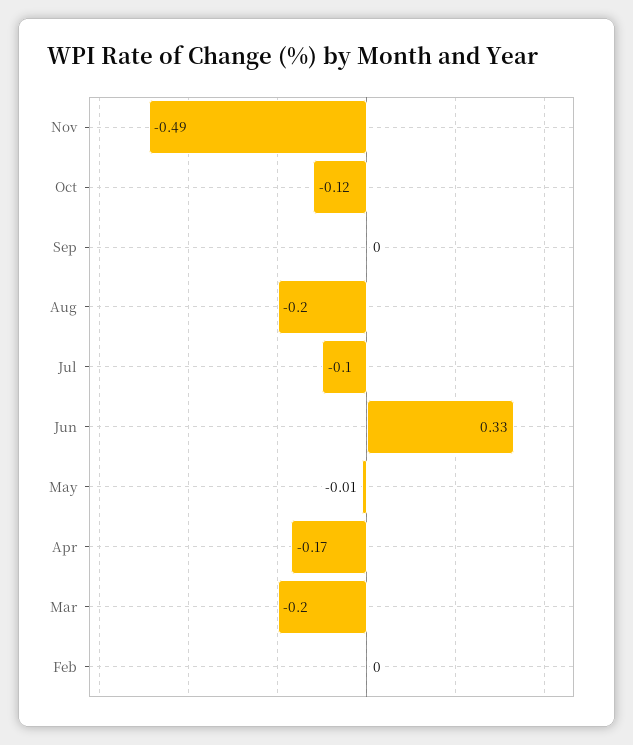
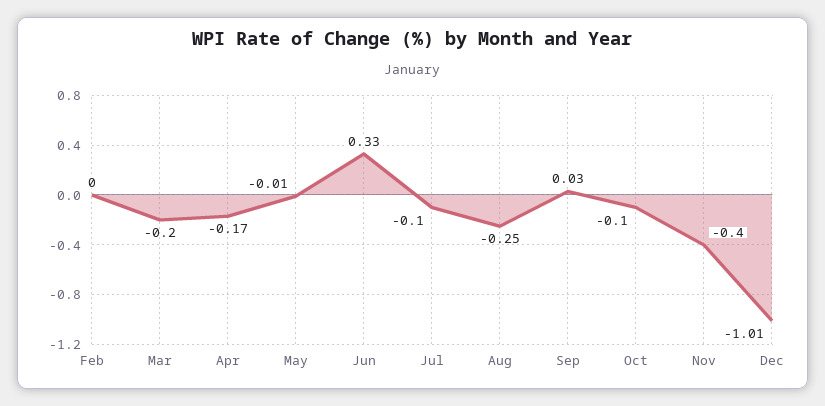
Nov: -0.49 -> -0.4
Oct: -0.12 -> -0.1
Sep: 0 -> 0.03
Aug: -0.2 -> -0.25
Dec: none -> -1.01

